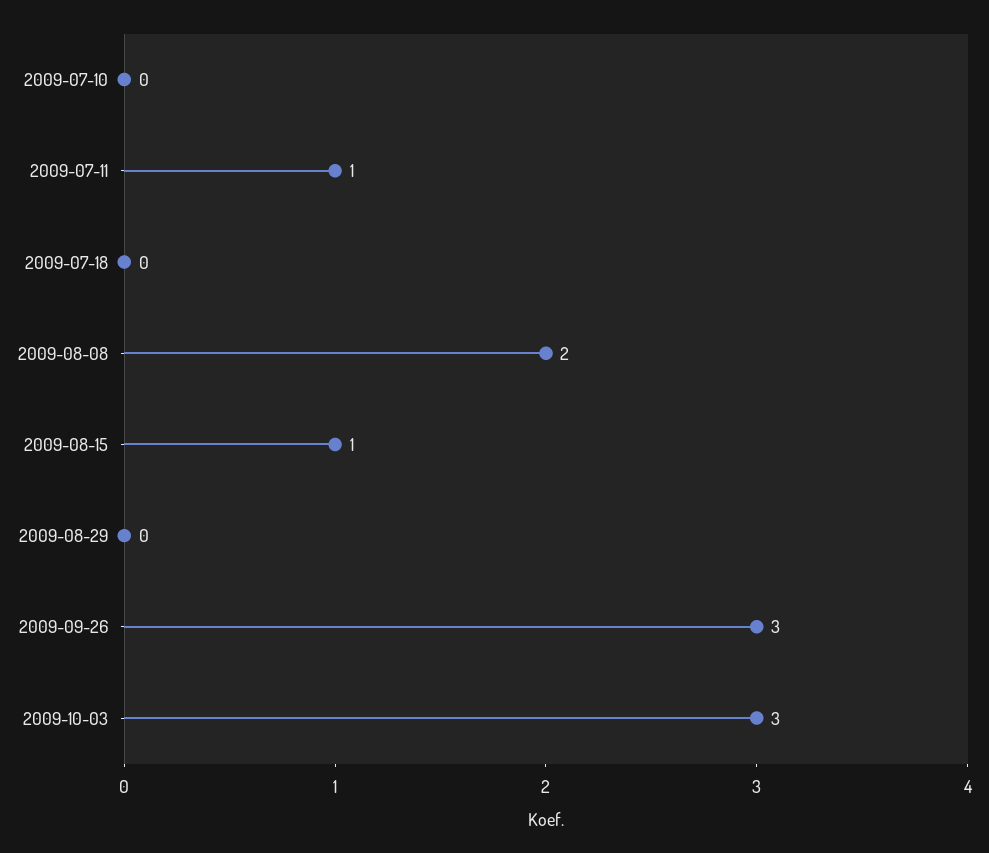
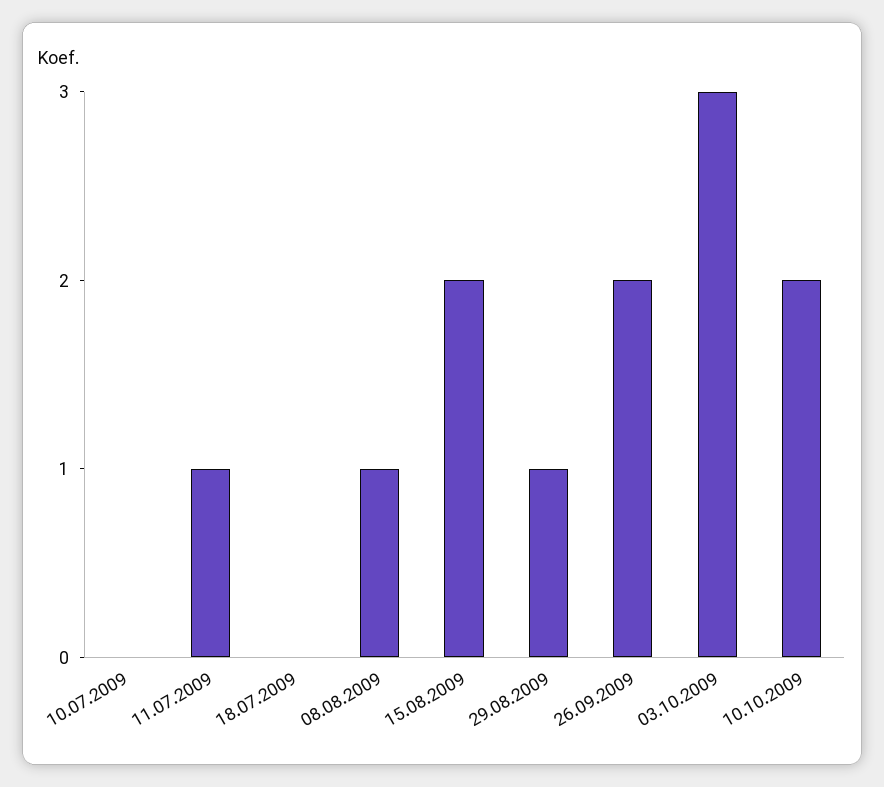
2009-08-08: 2 -> 1
2009-08-15: 1 -> 2
2009-08-29: 0 -> 1
2009-09-26: 3 -> 2
10.10.2009: none -> 2

